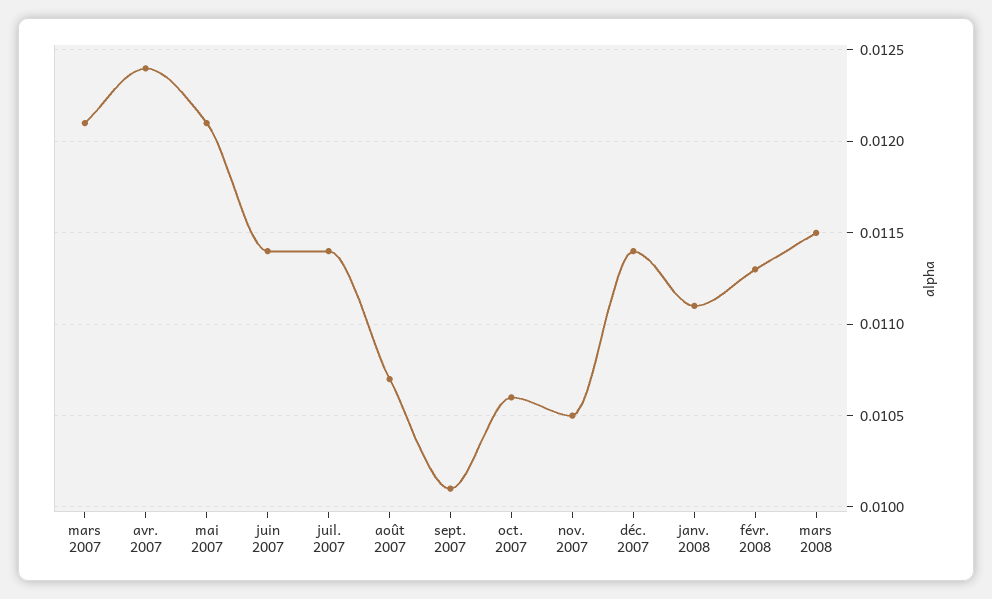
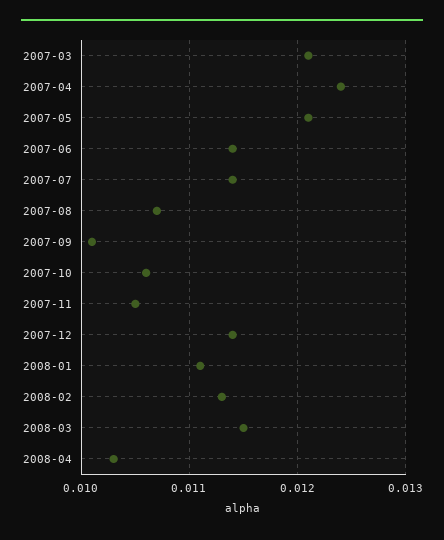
2008-04: none -> 0.0103

